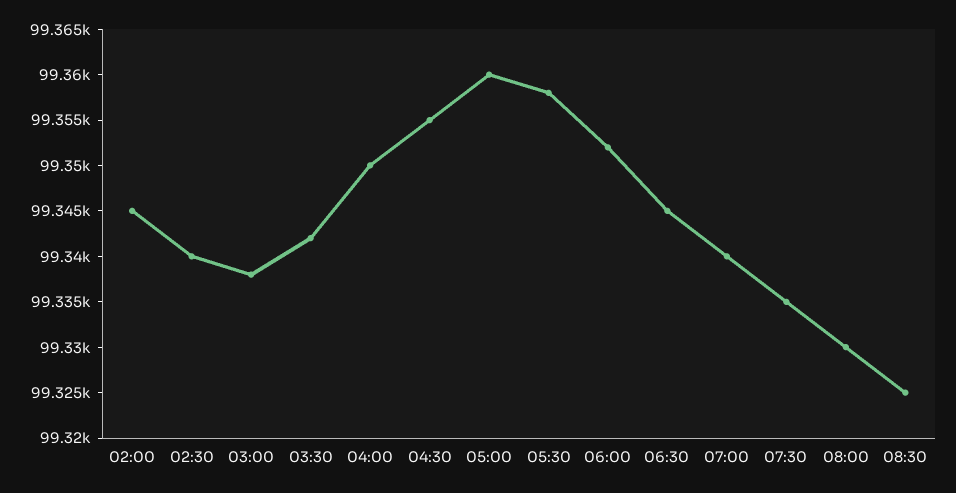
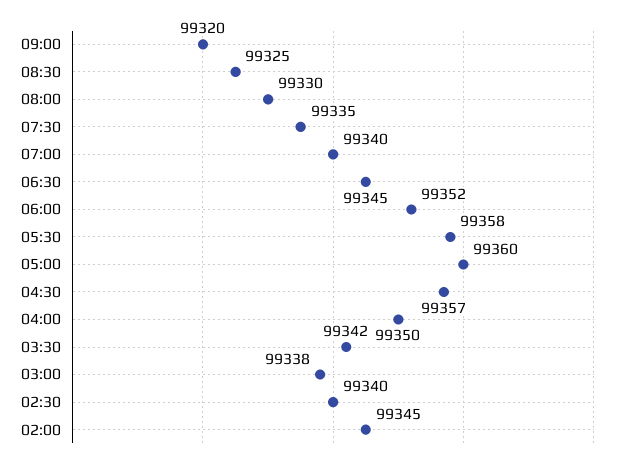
04:30: 99355 -> 99357
09:00: none -> 99320

